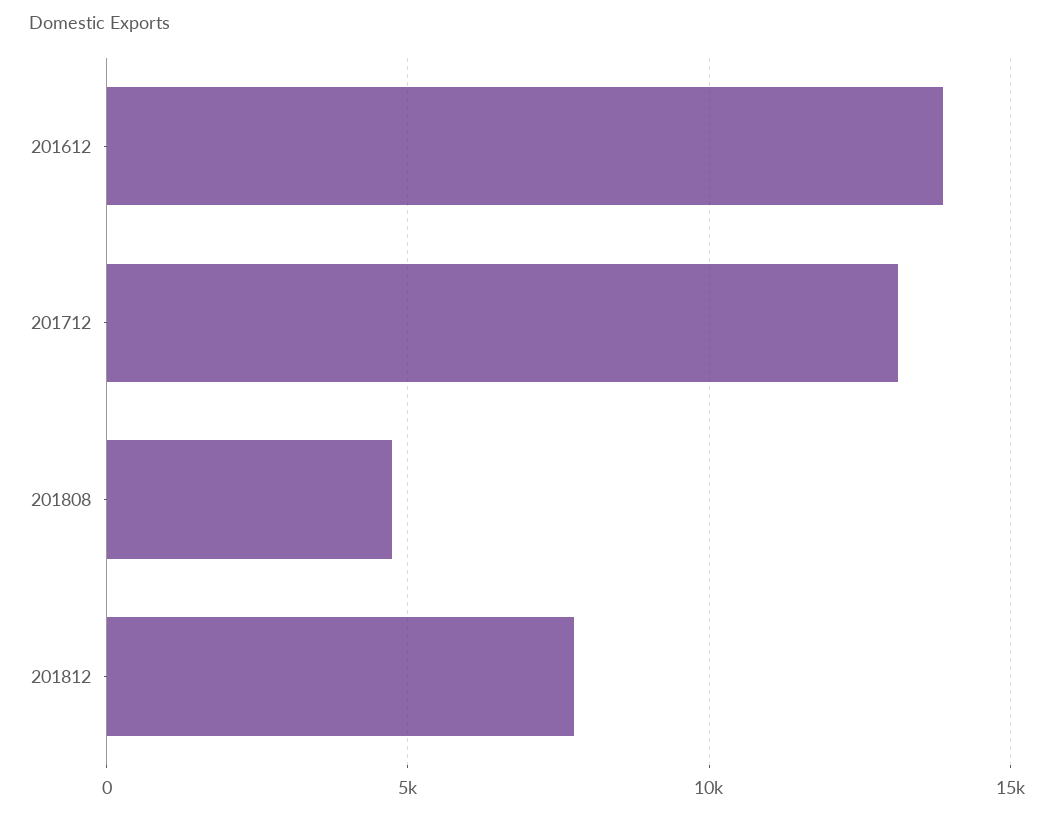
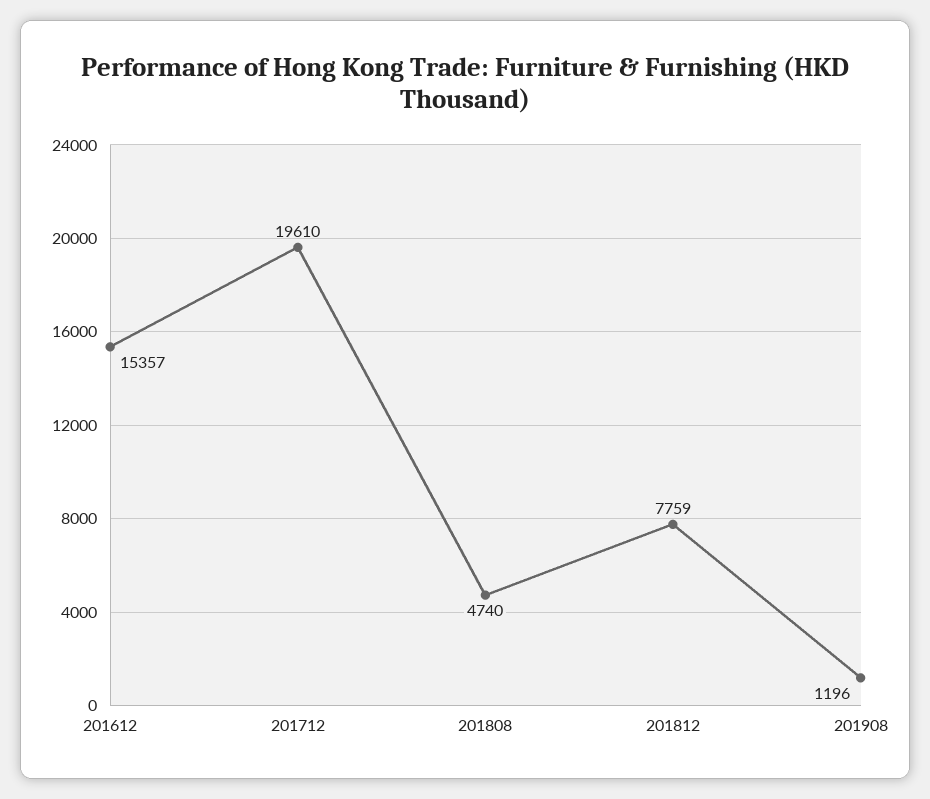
201612: 14000 -> 15357
201712: 13000 -> 19610
201908: none -> 1196

